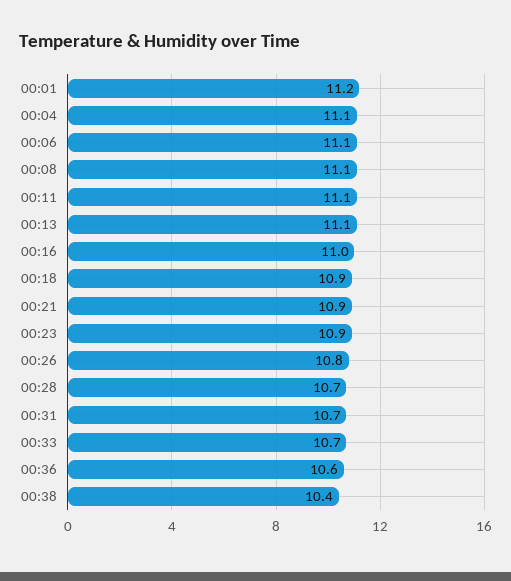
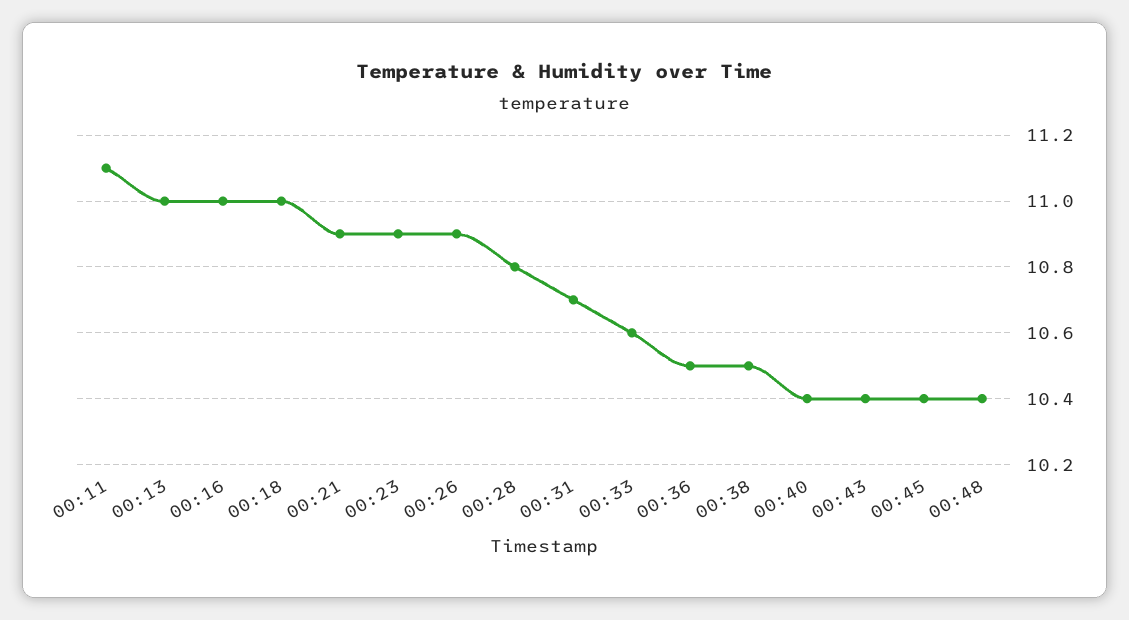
00:01: 11.2 -> none
00:04: 11.1 -> none
00:06: 11.1 -> none
00:08: 11.1 -> none
00:13: 11.1 -> 11
00:18: 10.9 -> 11
00:26: 10.8 -> 10.9
00:28: 10.7 -> 10.8
00:33: 10.7 -> 10.6
00:36: 10.6 -> 10.5
00:38: 10.4 -> 10.5
00:40: none -> 10.4
00:43: none -> 10.4
00:45: none -> 10.4
00:48: none -> 10.4

